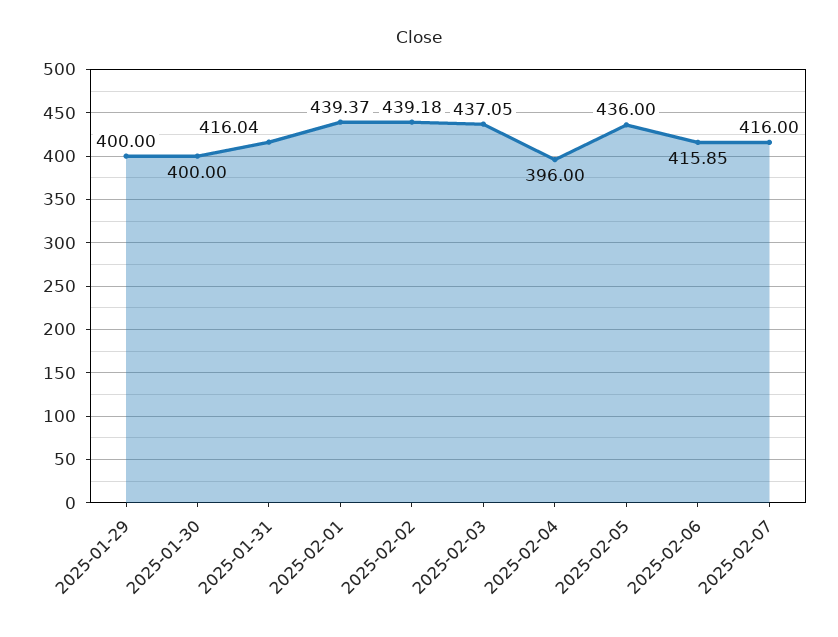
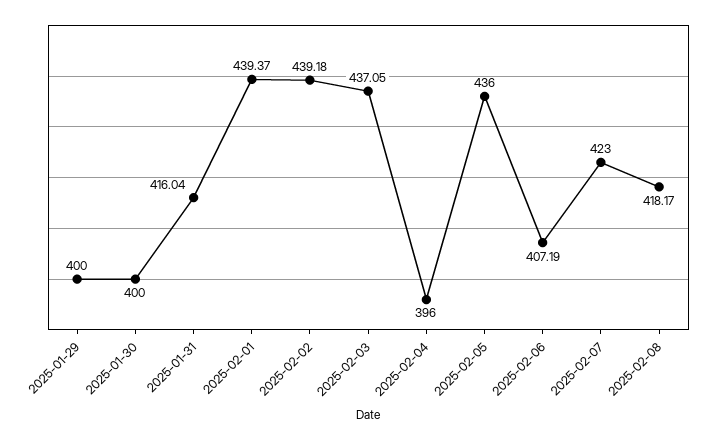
2025-02-06: 415.85 -> 407.19
2025-02-07: 416 -> 423
2025-02-08: none -> 418.17

